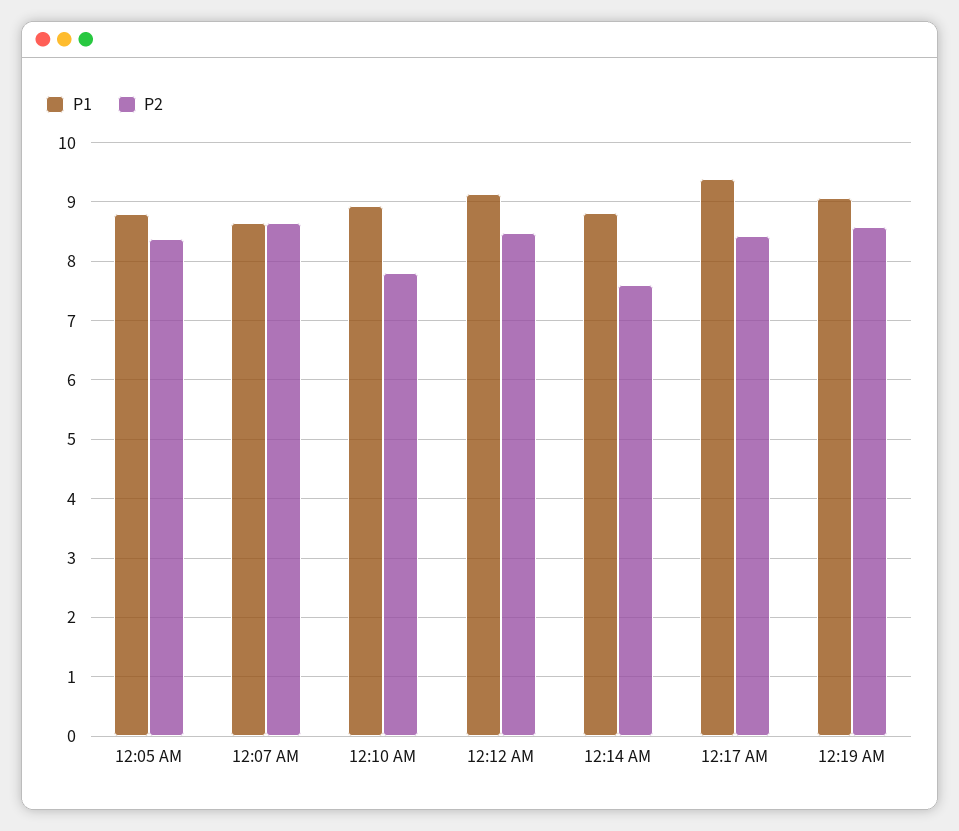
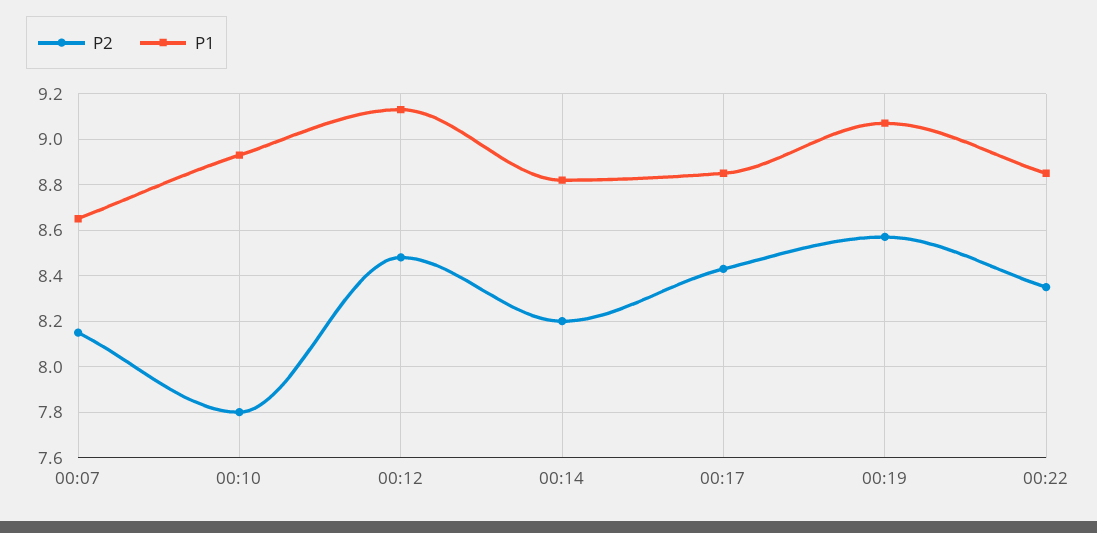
P1, 12:05 AM: 8.8 -> none
P2, 12:05 AM: 8.4 -> none
P2, 12:07 AM: 8.6 -> 8.15
P2, 12:14 AM: 7.6 -> 8.2
P1, 12:17 AM: 9.4 -> 8.85
P2, 00:22: none -> 8.35
P1, 00:22: none -> 8.85

